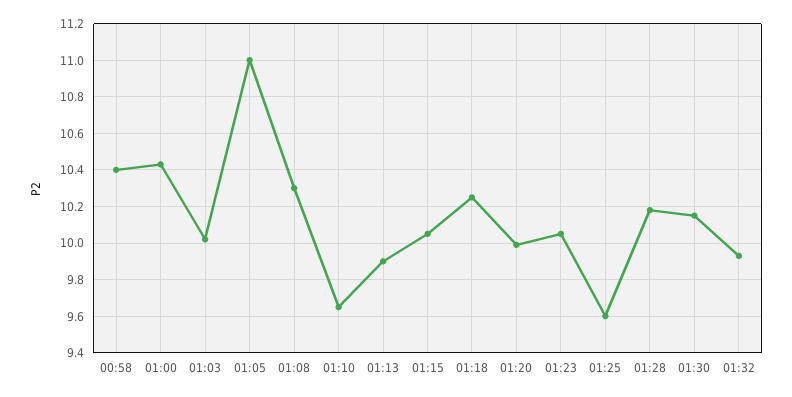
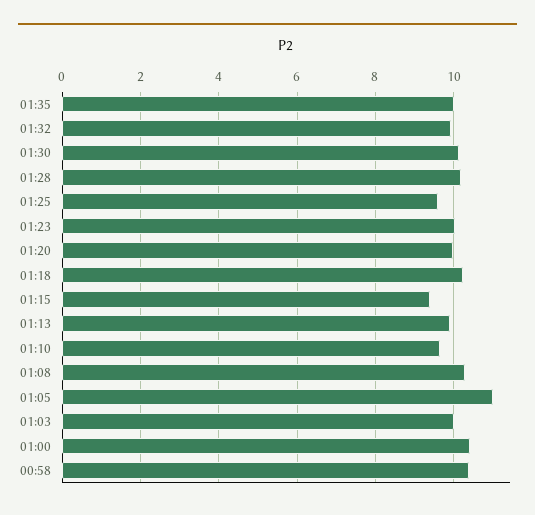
01:15: 10.05 -> 9.4
01:35: none -> 10

